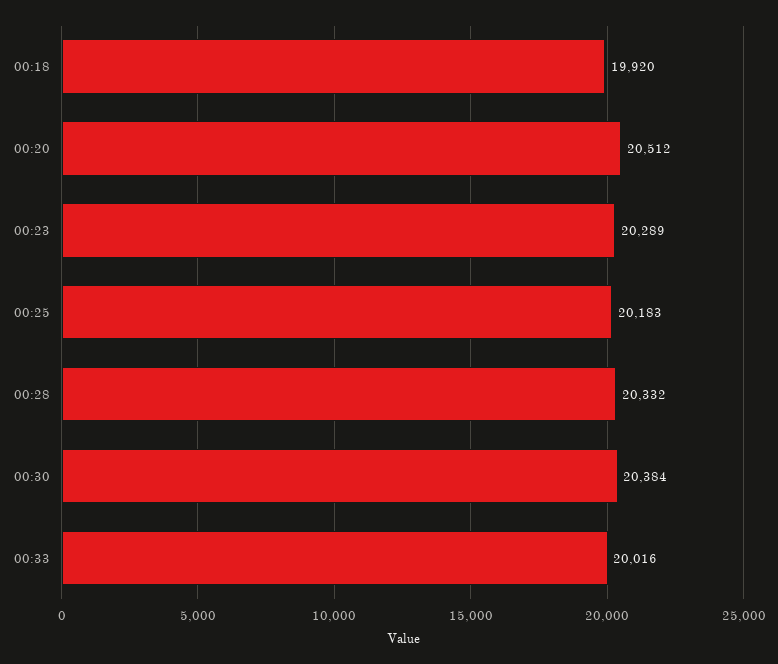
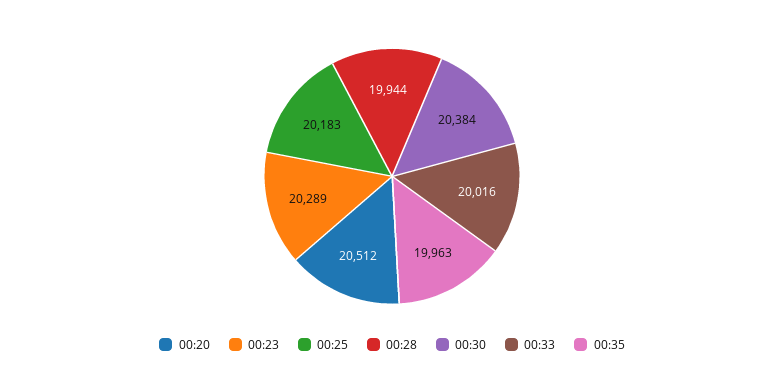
00:18: 19920 -> none
00:28: 20332 -> 19944
00:35: none -> 19963

